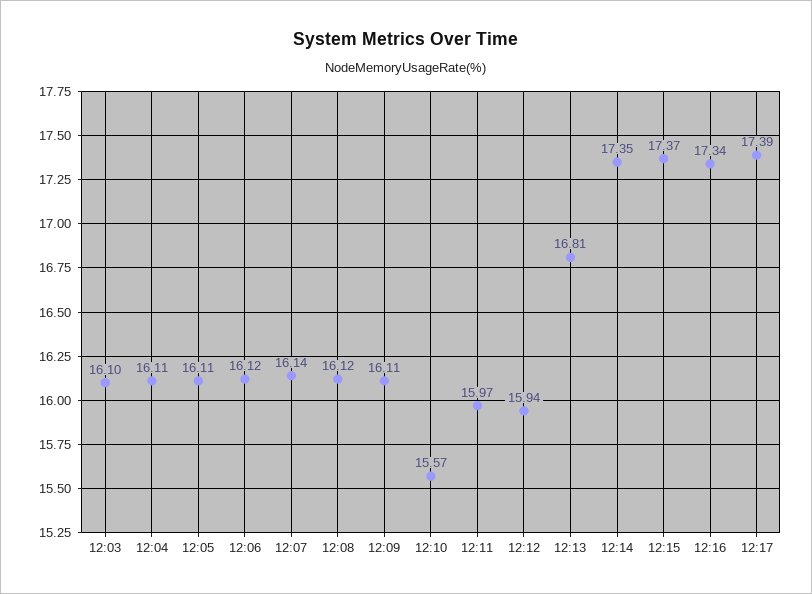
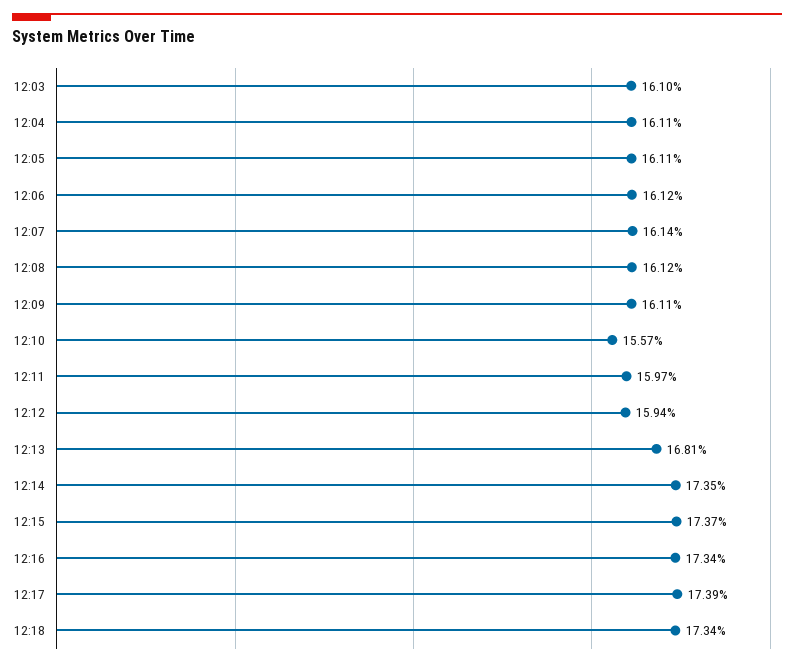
12:18: none -> 17.34

